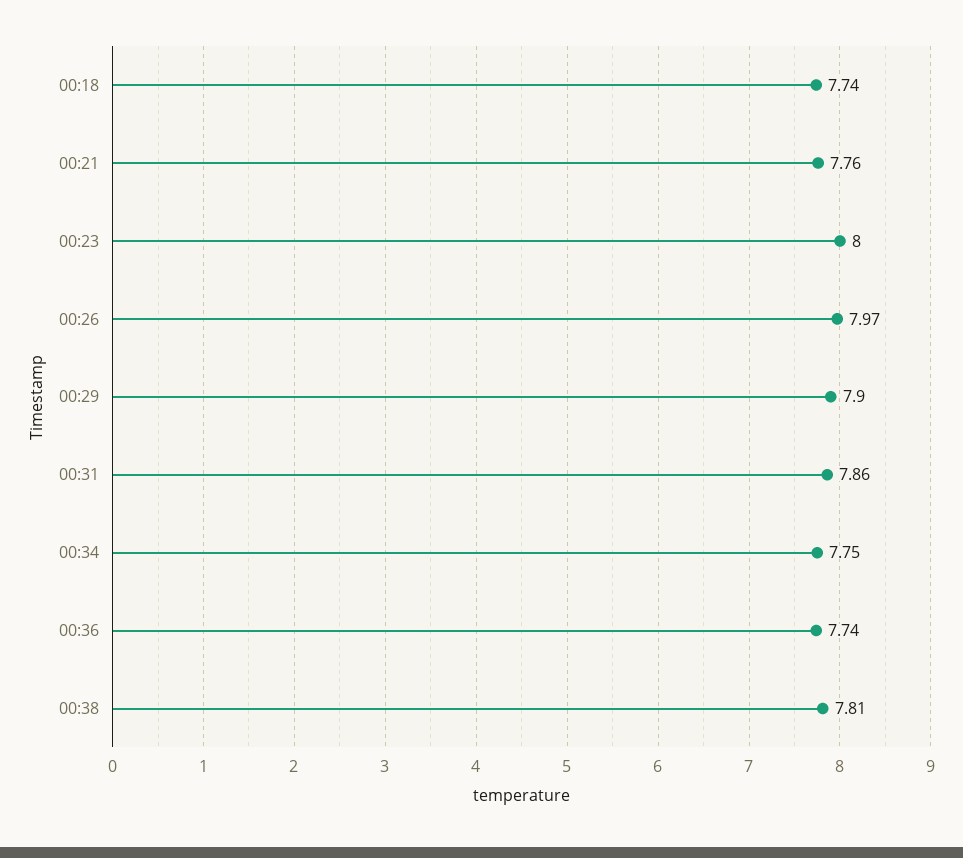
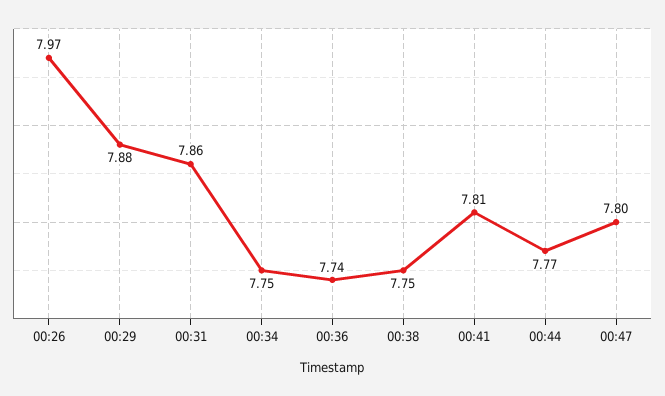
00:18: 7.74 -> none
00:21: 7.76 -> none
00:23: 8 -> none
00:29: 7.9 -> 7.88
00:38: 7.81 -> 7.75
00:41: none -> 7.81
00:44: none -> 7.77
00:47: none -> 7.8

